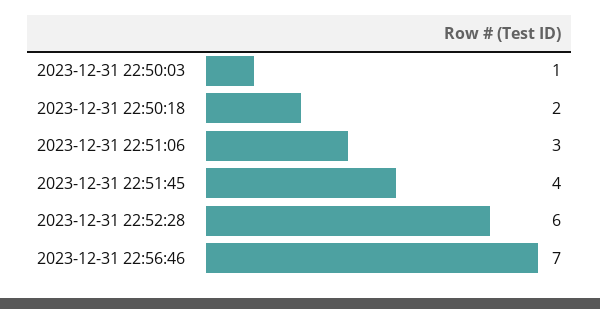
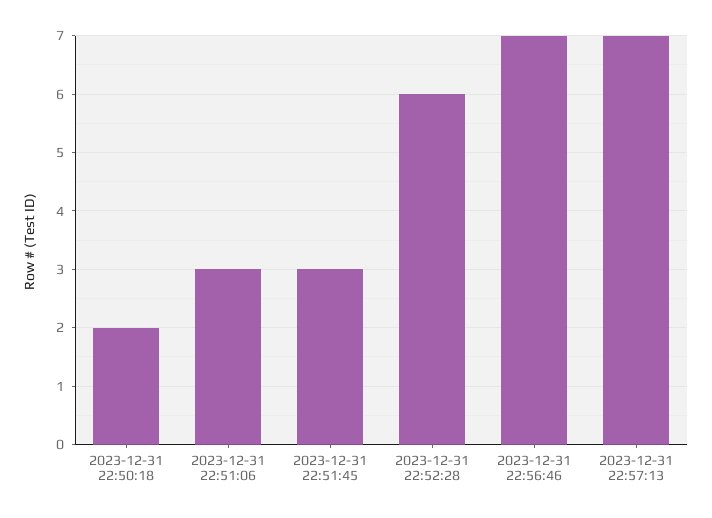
2023-12-31 22:50:03: 1 -> none
2023-12-31 22:51:45: 4 -> 3
2023-12-31 22:57:13: none -> 7

